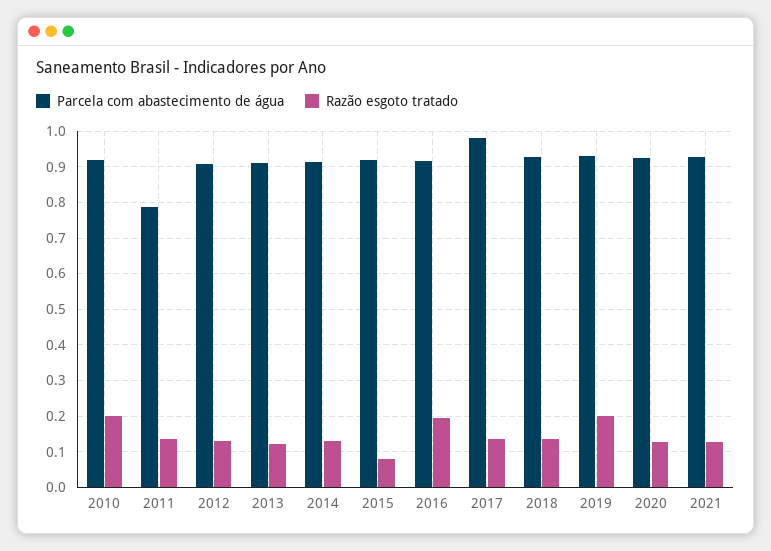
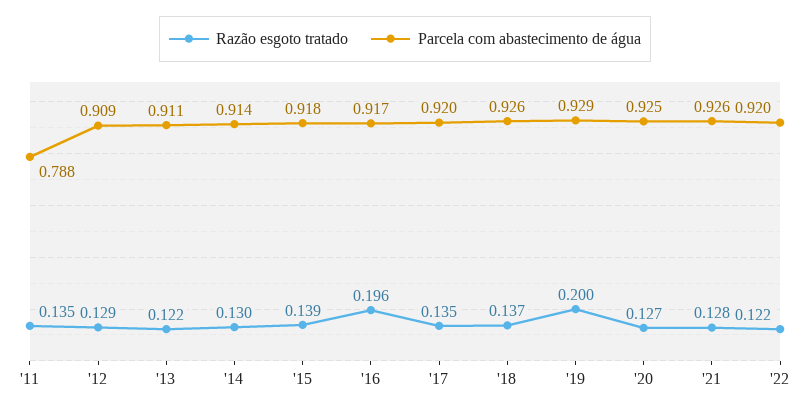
Parcela com abastecimento de água, 2010: 0.92 -> none
Razão esgoto tratado, 2010: 0.2 -> none
Razão esgoto tratado, 2015: 0.08 -> 0.139
Parcela com abastecimento de água, 2017: 0.98 -> 0.92
Razão esgoto tratado, '22: none -> 0.122
Parcela com abastecimento de água, '22: none -> 0.92

